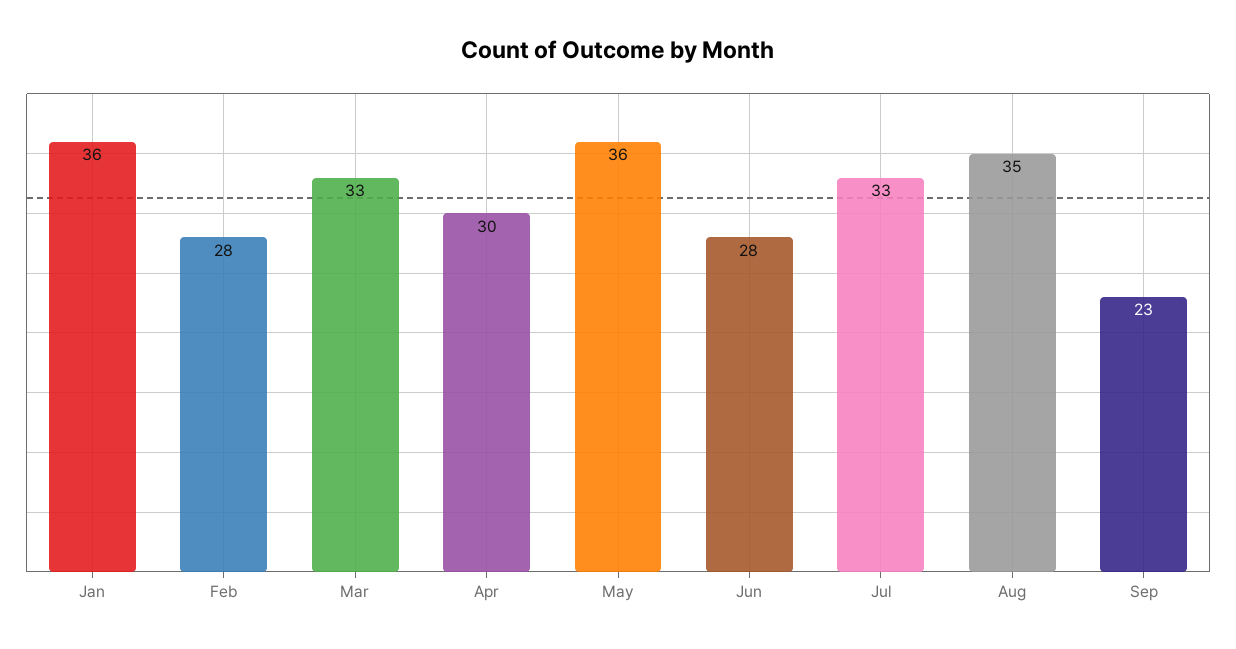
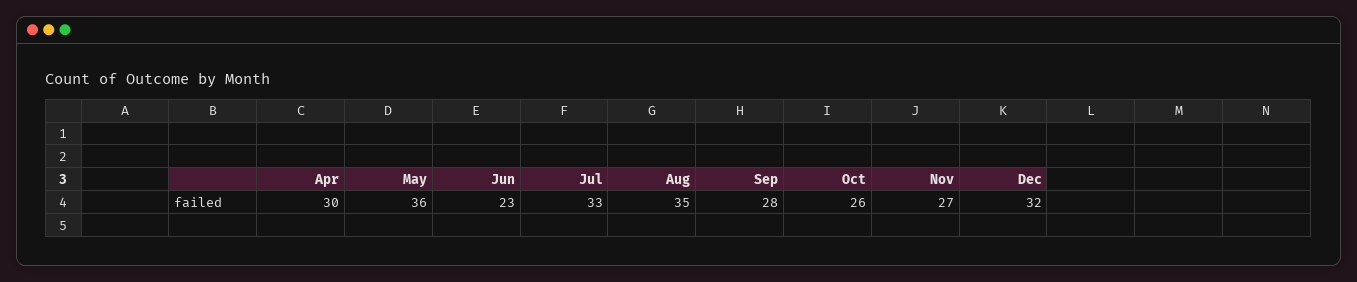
Jan: 36 -> none
Feb: 28 -> none
Mar: 33 -> none
Jun: 28 -> 23
Sep: 23 -> 28
Oct: none -> 26
Nov: none -> 27
Dec: none -> 32

